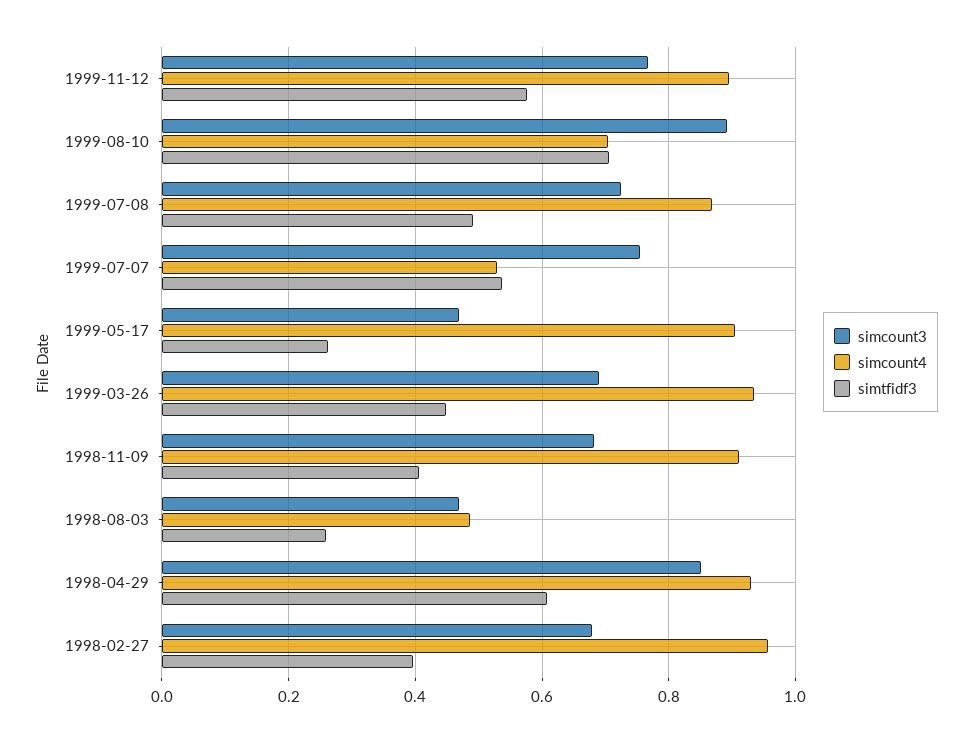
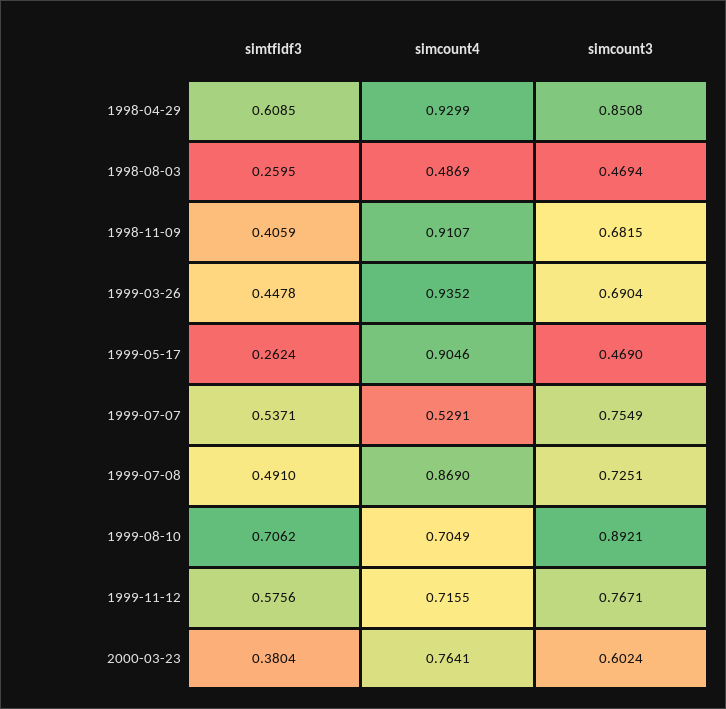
simcount4, 1999-11-12: 0.9 -> 0.7155
simcount3, 1998-02-27: 0.68 -> none
simcount4, 1998-02-27: 0.96 -> none
simtfidf3, 1998-02-27: 0.4 -> none
simtfidf3, 2000-03-23: none -> 0.3804
simcount4, 2000-03-23: none -> 0.7641
simcount3, 2000-03-23: none -> 0.6024

